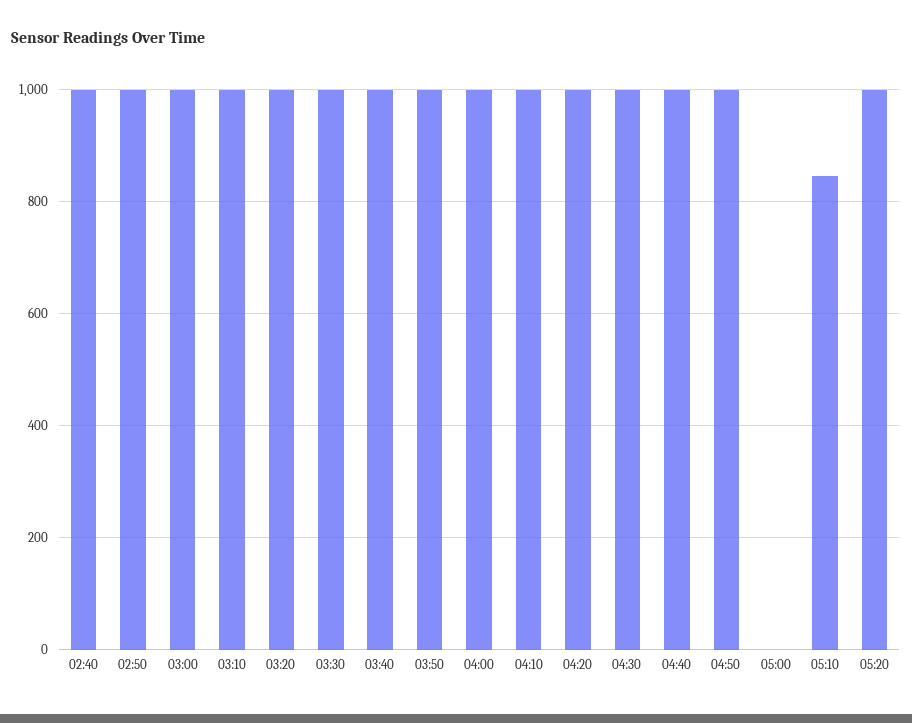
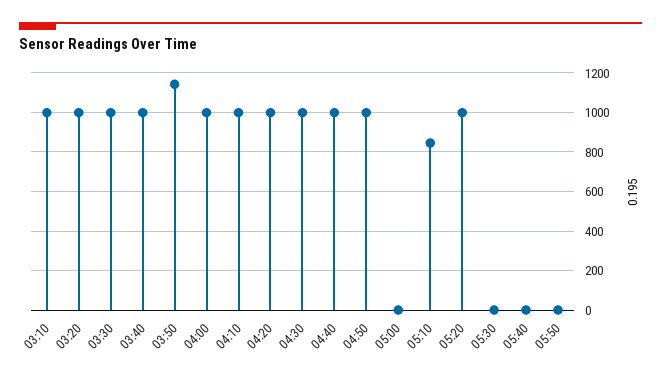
02:40: 1000 -> none
02:50: 1000 -> none
03:00: 1000 -> none
03:50: 1000 -> 1150
05:30: none -> 0
05:40: none -> 0
05:50: none -> 0

